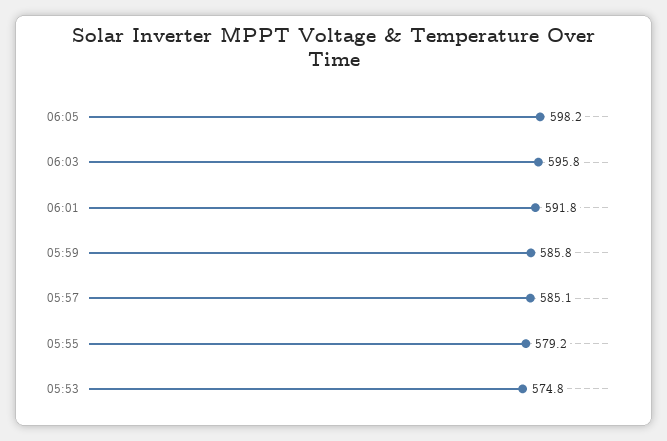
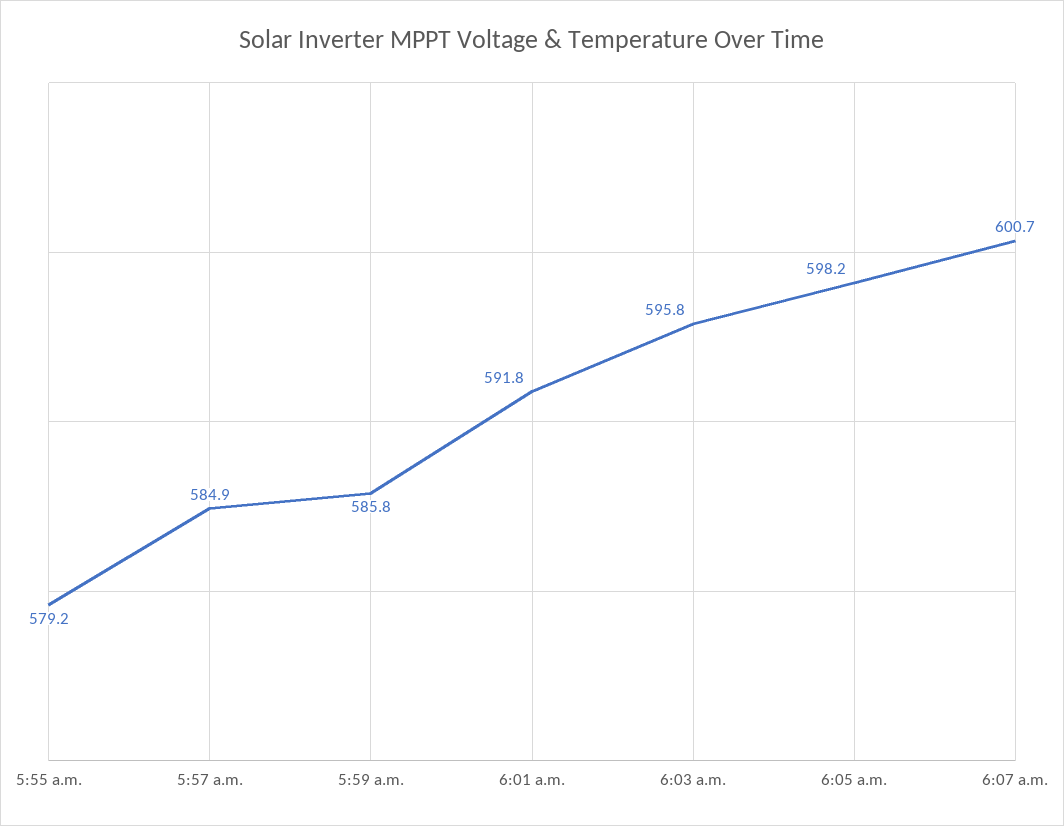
05:57: 585.1 -> 584.9
05:53: 574.8 -> none
6:07 a.m.: none -> 600.7

